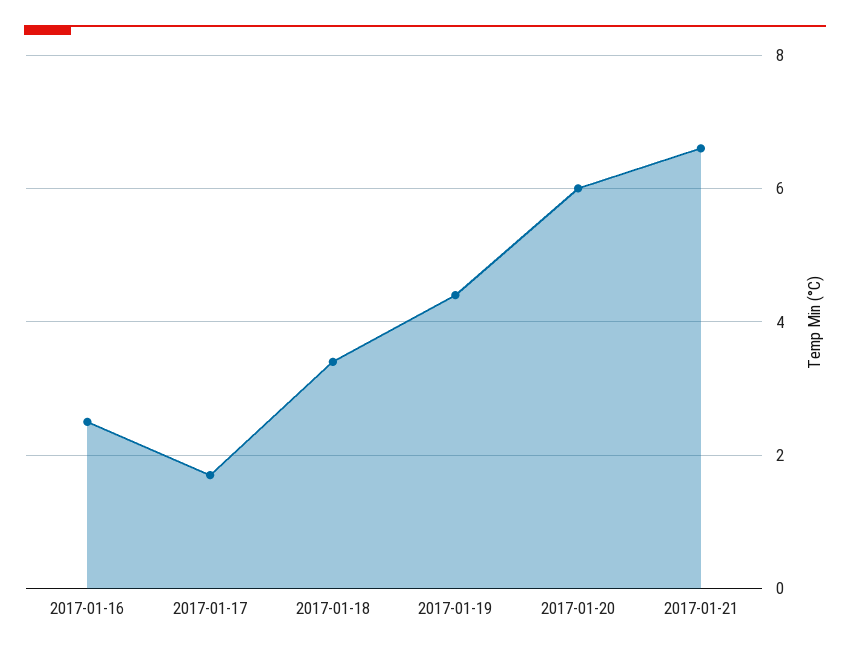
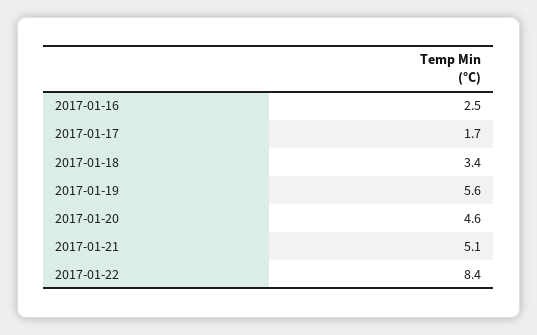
2017-01-19: 4.5 -> 5.6
2017-01-20: 6 -> 4.6
2017-01-21: 6.5 -> 5.1
2017-01-22: none -> 8.4

